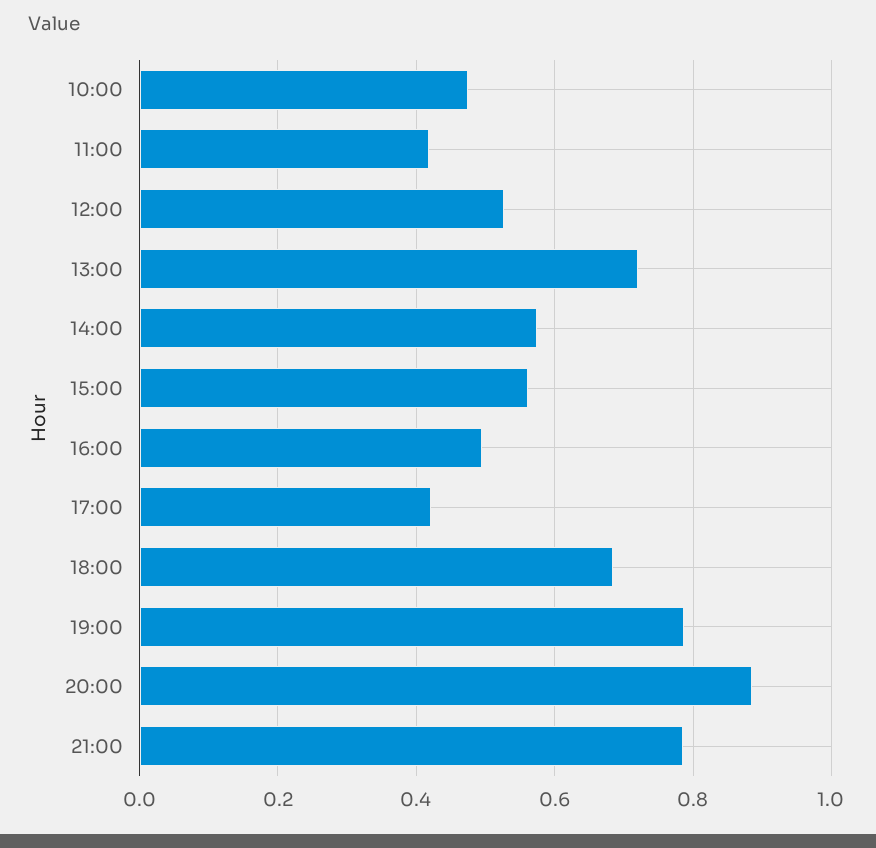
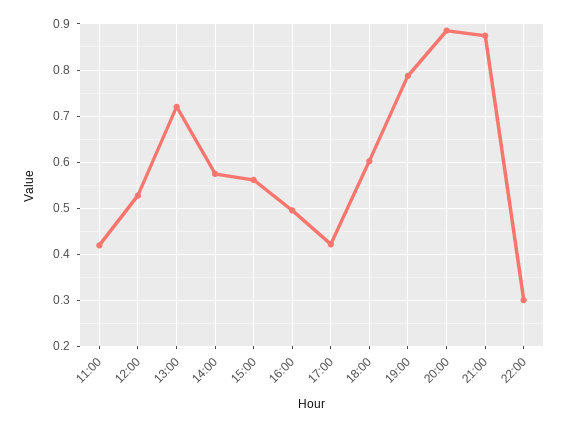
10:00: 0.48 -> none
18:00: 0.68 -> 0.6
21:00: 0.78 -> 0.88
22:00: none -> 0.3

